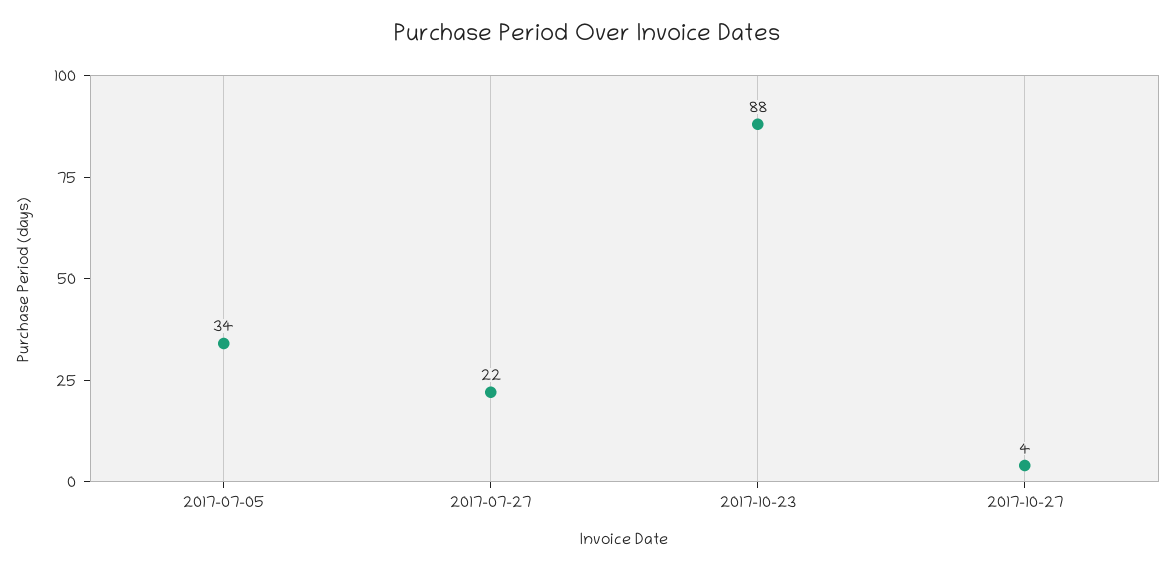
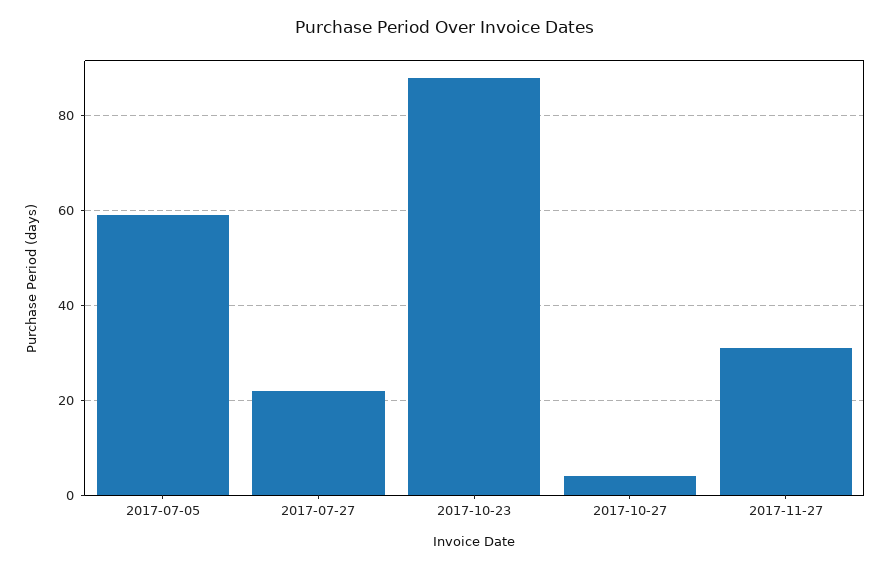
2017-07-05: 34 -> 60
2017-11-27: none -> 30

